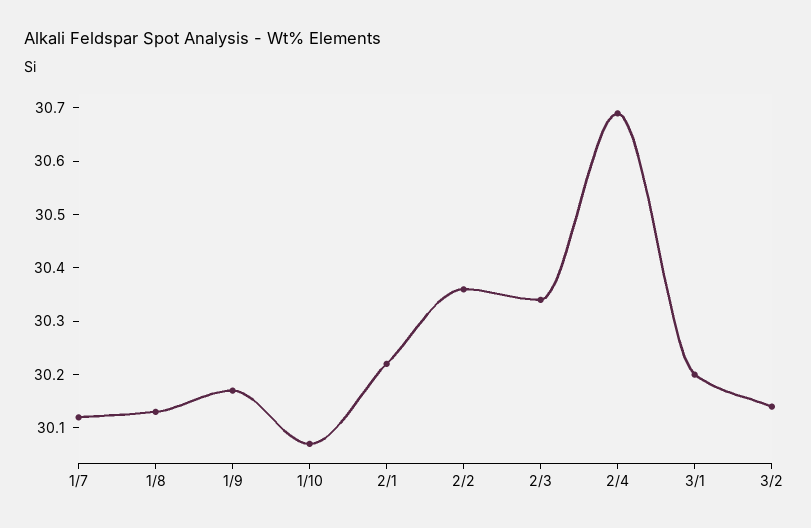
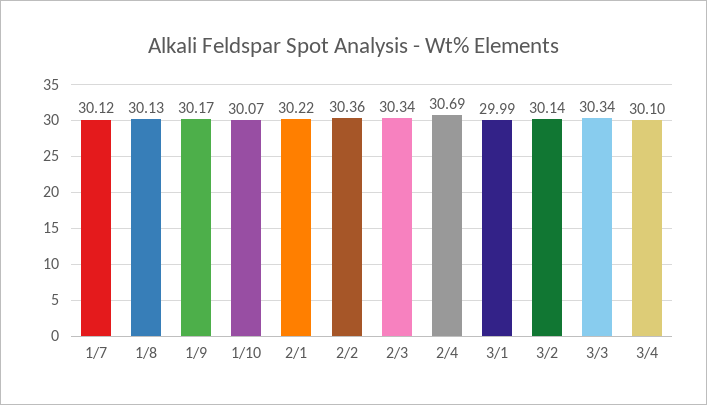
3/1: 30.2 -> 29.99
3/3: none -> 30.34
3/4: none -> 30.1

